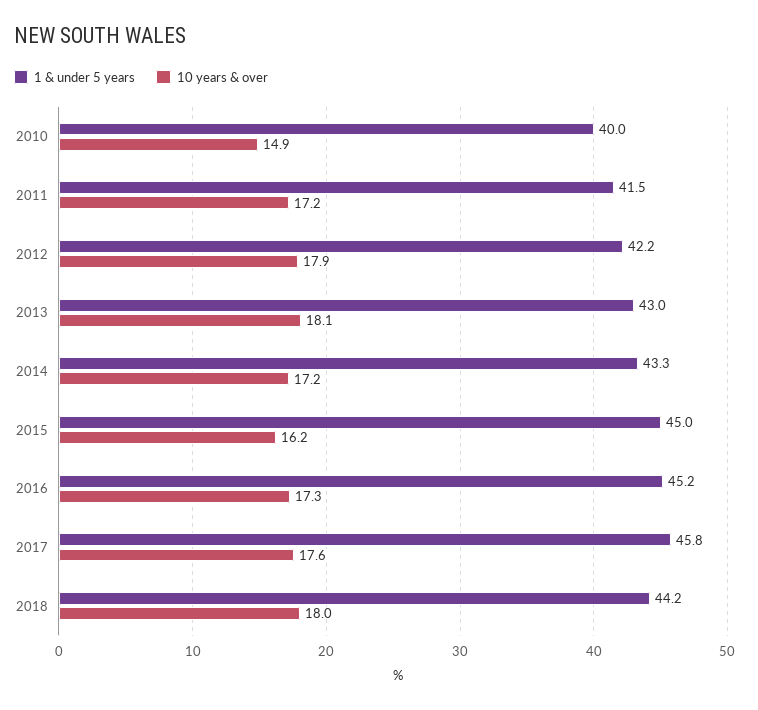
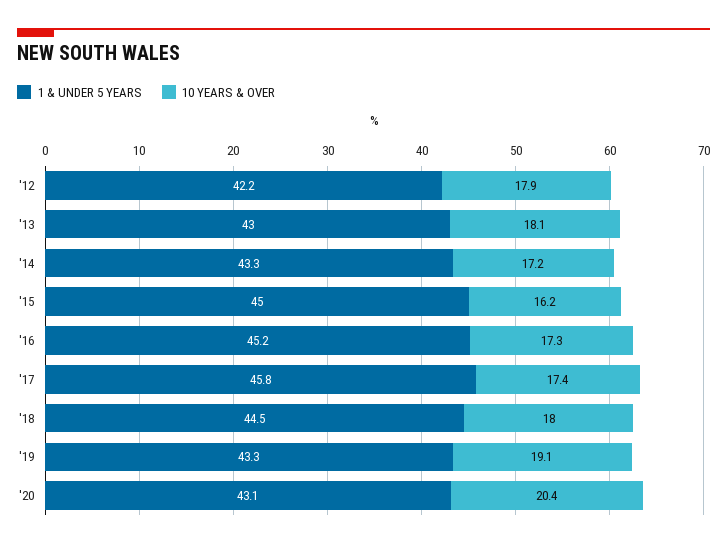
1 & under 5 years, 2010: 40 -> none
10 years & over, 2010: 14.9 -> none
1 & under 5 years, 2011: 41.5 -> none
10 years & over, 2011: 17.2 -> none
10 years & over, 2017: 17.6 -> 17.4
1 & under 5 years, 2018: 44.2 -> 44.5
1 & under 5 years, '19: none -> 43.3
10 years & over, '19: none -> 19.1
1 & under 5 years, '20: none -> 43.1
10 years & over, '20: none -> 20.4

